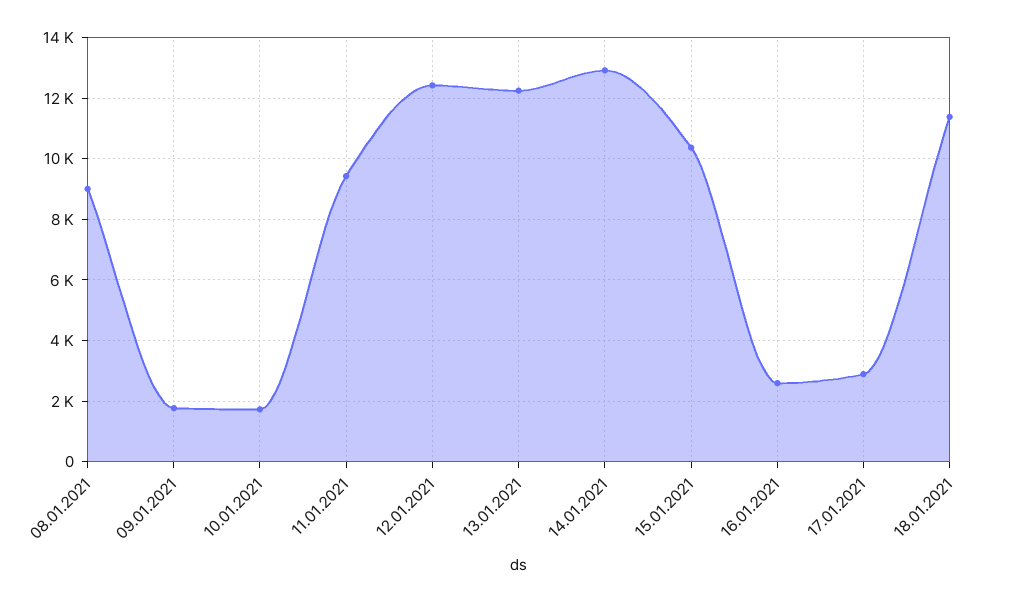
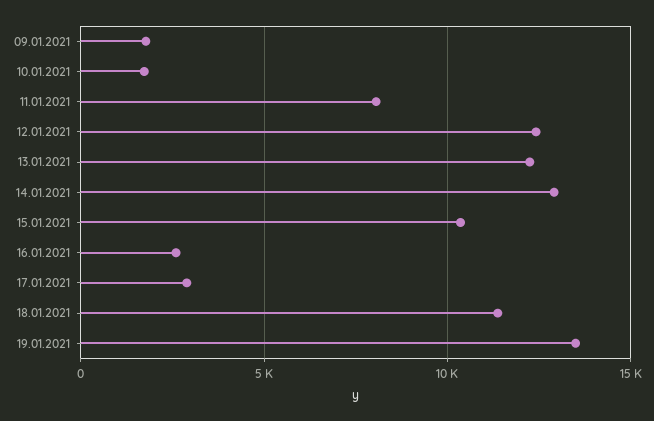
08.01.2021: 9000 -> none
11.01.2021: 9400 -> 8000
19.01.2021: none -> 13500

